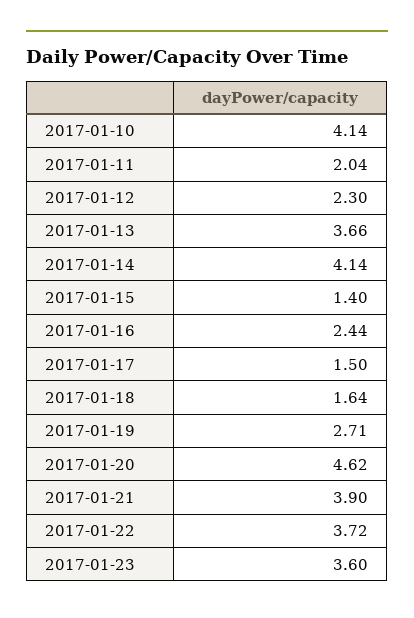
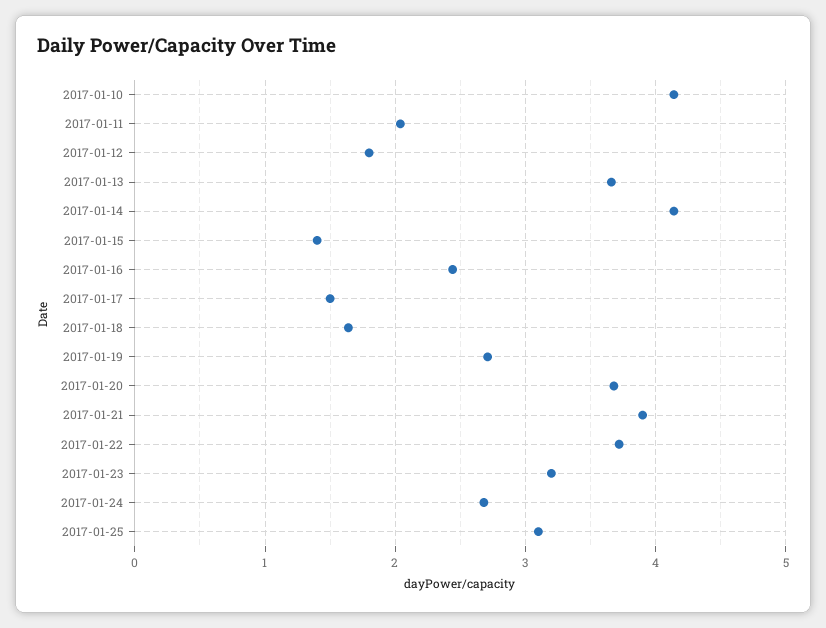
2017-01-12: 2.3 -> 1.8
2017-01-20: 4.62 -> 3.7
2017-01-23: 3.6 -> 3.2
2017-01-24: none -> 2.7
2017-01-25: none -> 3.1

